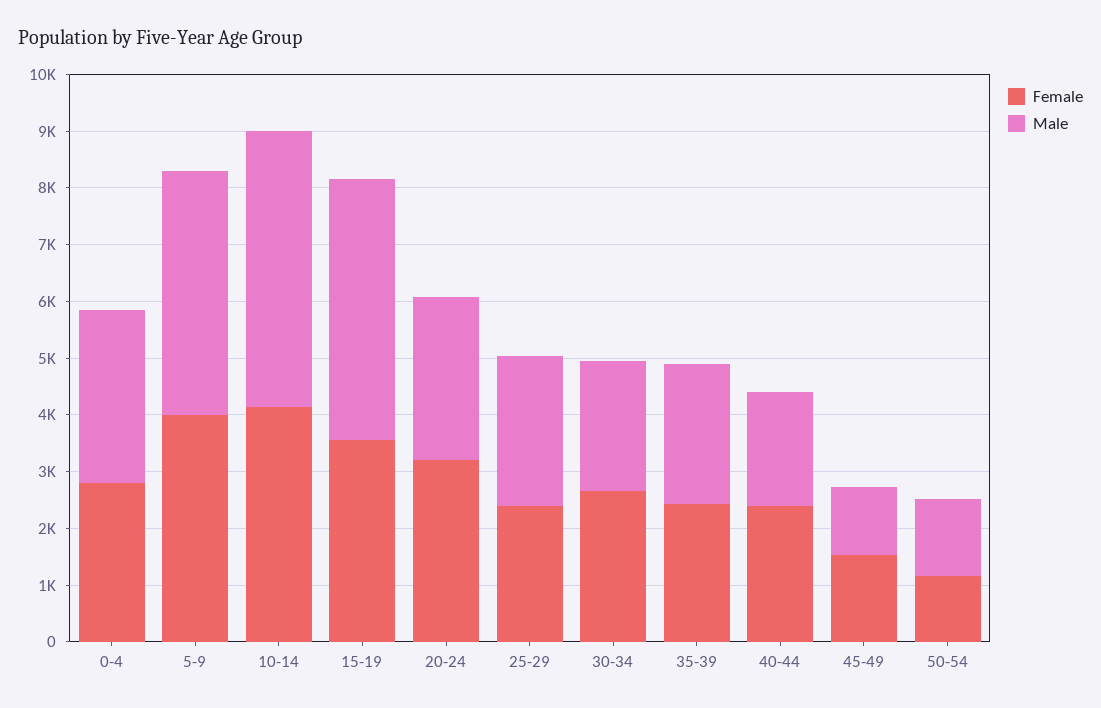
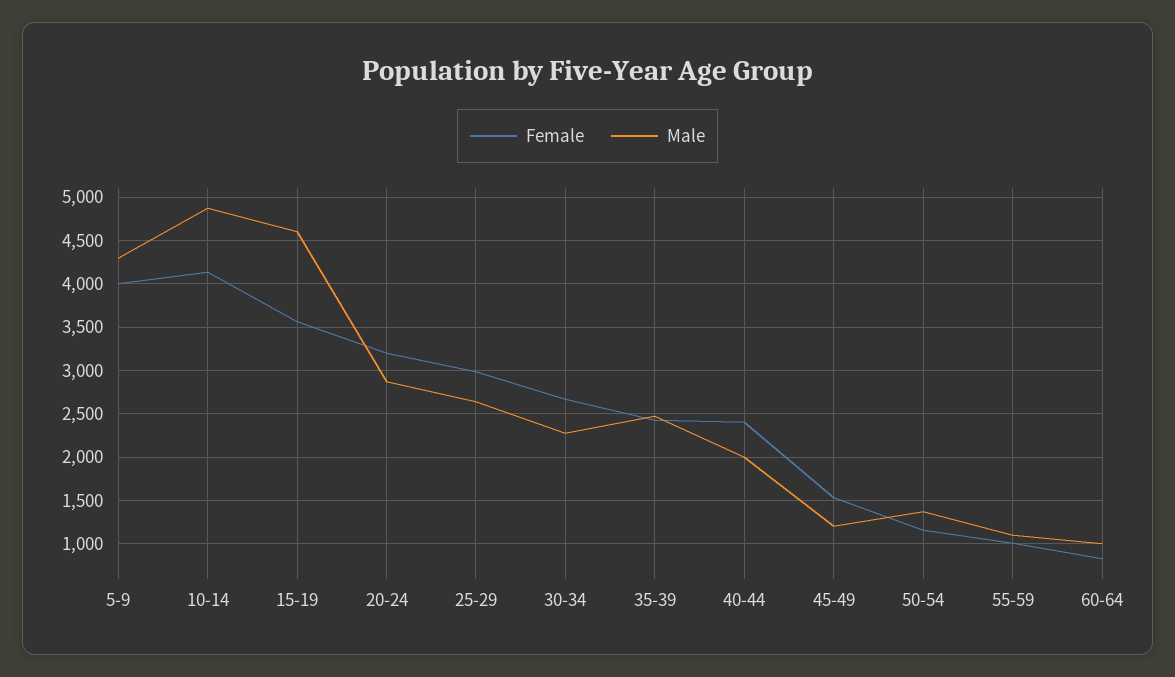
Female, 0-4: 2800 -> none
Male, 0-4: 3000 -> none
Female, 25-29: 2400 -> 3000
Female, 55-59: none -> 1000
Male, 55-59: none -> 1100
Female, 60-64: none -> 800
Male, 60-64: none -> 1000

